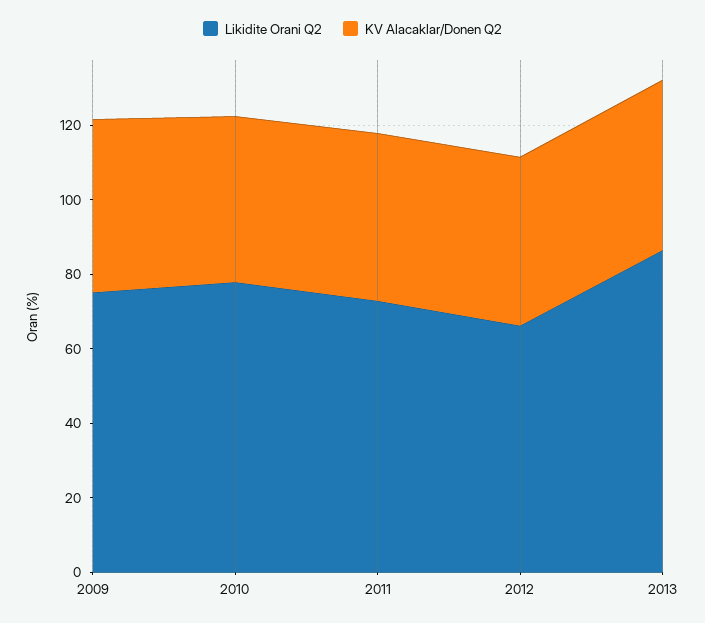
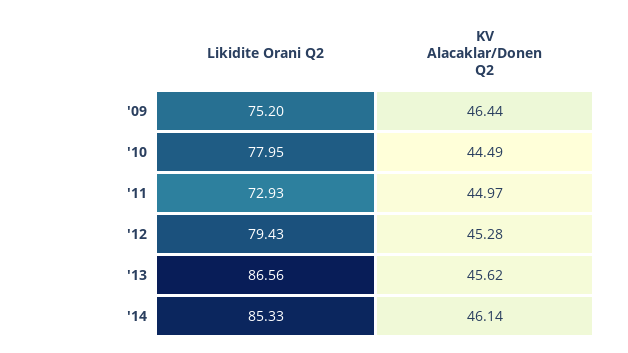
Likidite Orani Q2, 2012: 65 -> 79.43
Likidite Orani Q2, '14: none -> 85.33
KV Alacaklar/Donen Q2, '14: none -> 46.14

